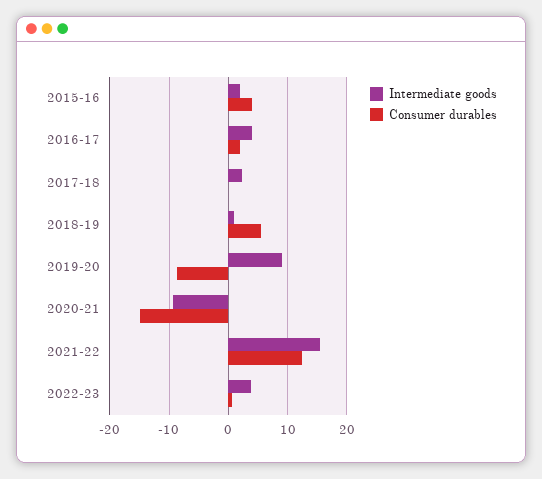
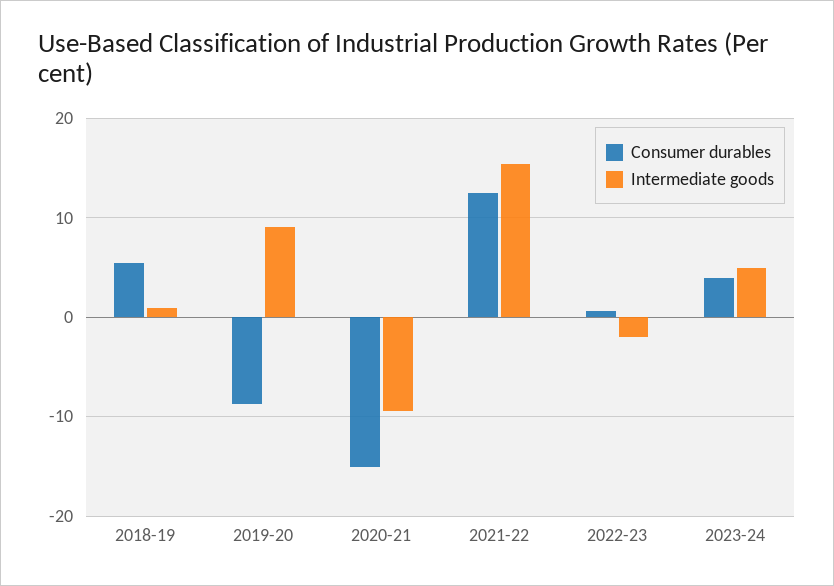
Intermediate goods, 2015-16: 2 -> none
Consumer durables, 2015-16: 4 -> none
Intermediate goods, 2016-17: 4 -> none
Consumer durables, 2016-17: 2 -> none
Intermediate goods, 2017-18: 2 -> none
Consumer durables, 2017-18: 0 -> none
Intermediate goods, 2022-23: 4 -> -2
Consumer durables, 2023-24: none -> 4
Intermediate goods, 2023-24: none -> 5

